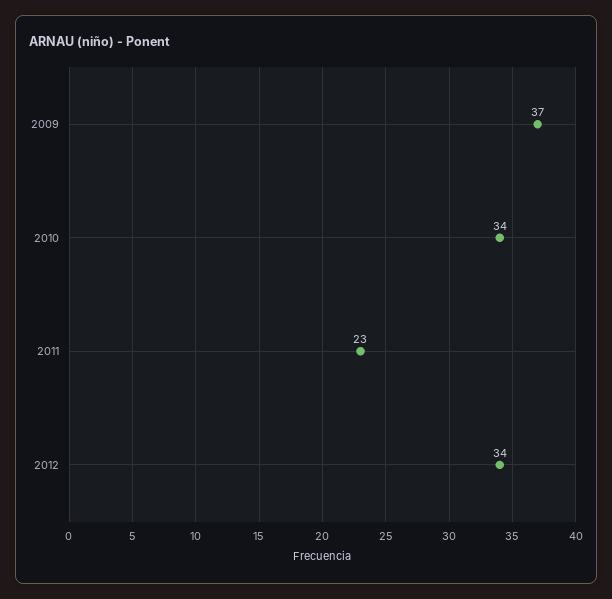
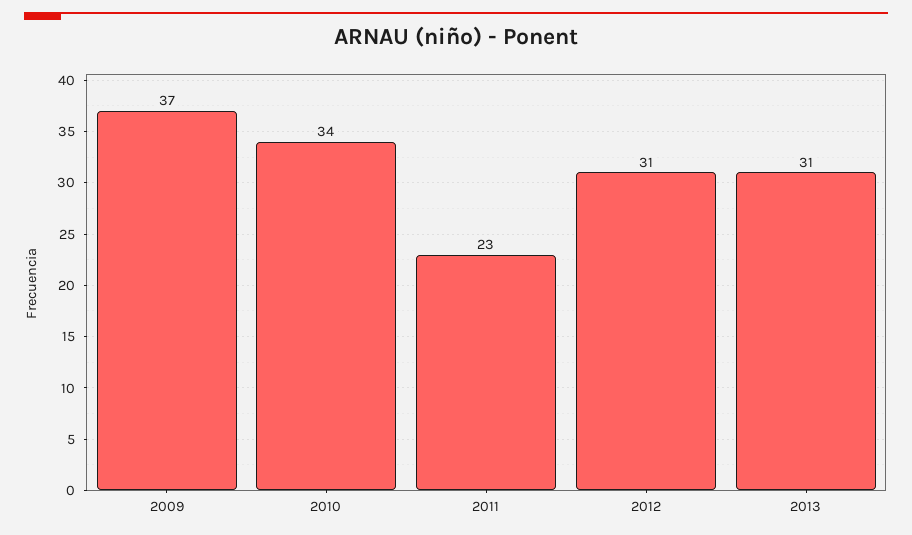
2012: 34 -> 31
2013: none -> 31

